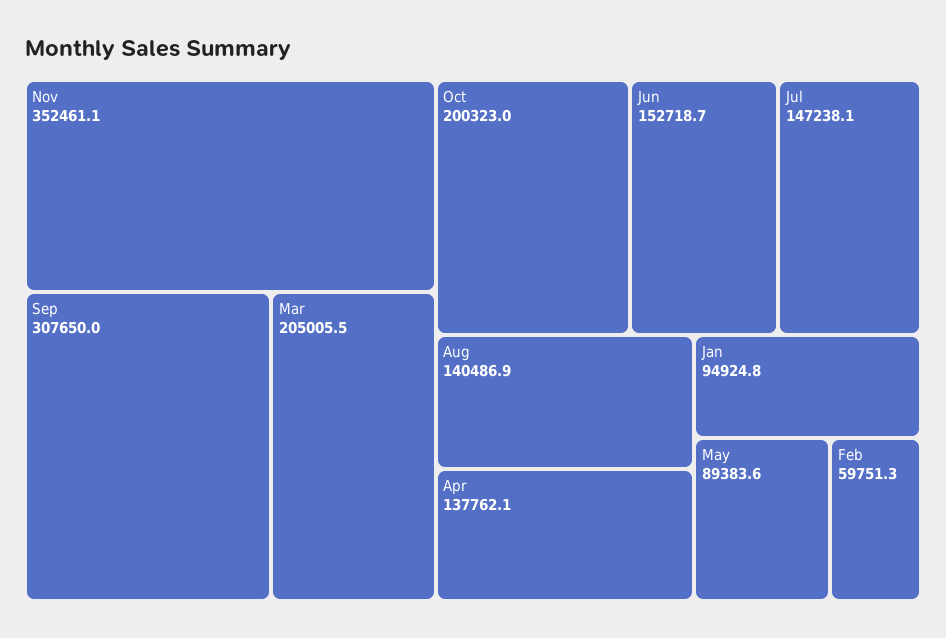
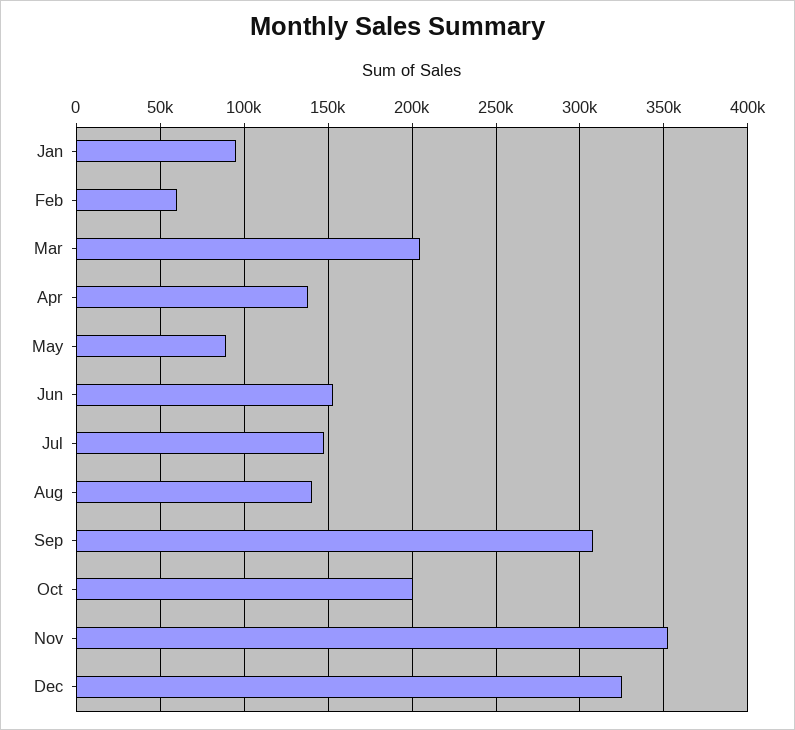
Dec: none -> 325000

